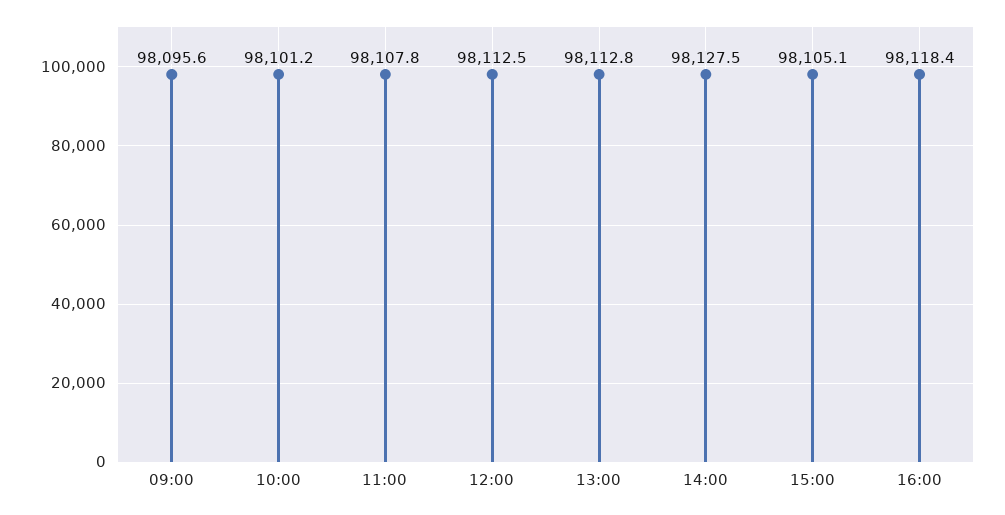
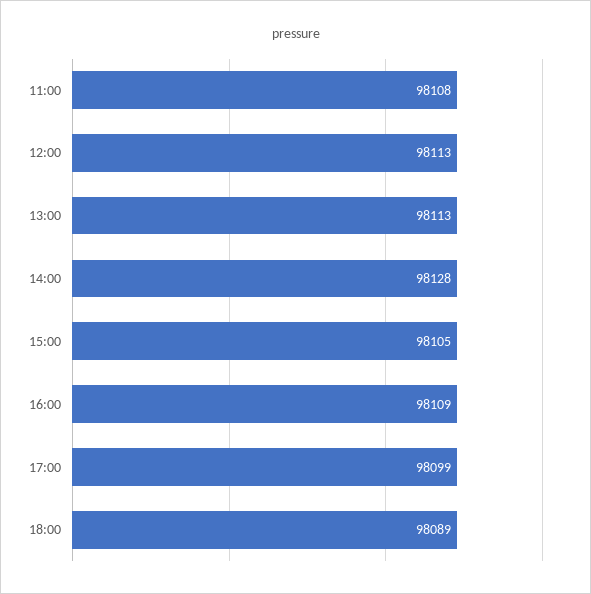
09:00: 98095.6 -> none
10:00: 98101.2 -> none
16:00: 98118.4 -> 98109
17:00: none -> 98099
18:00: none -> 98089

